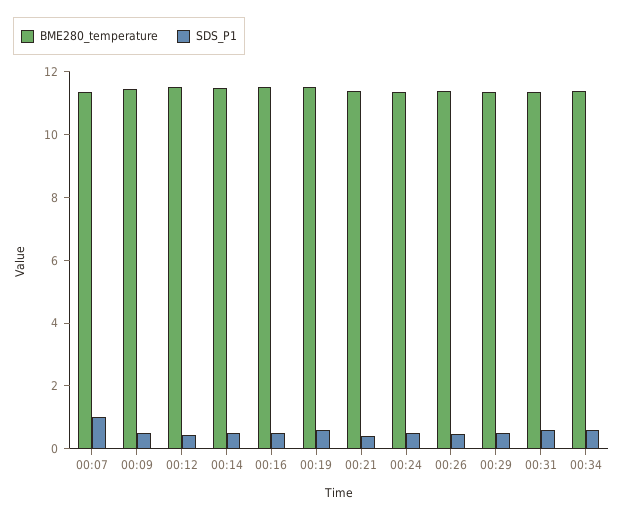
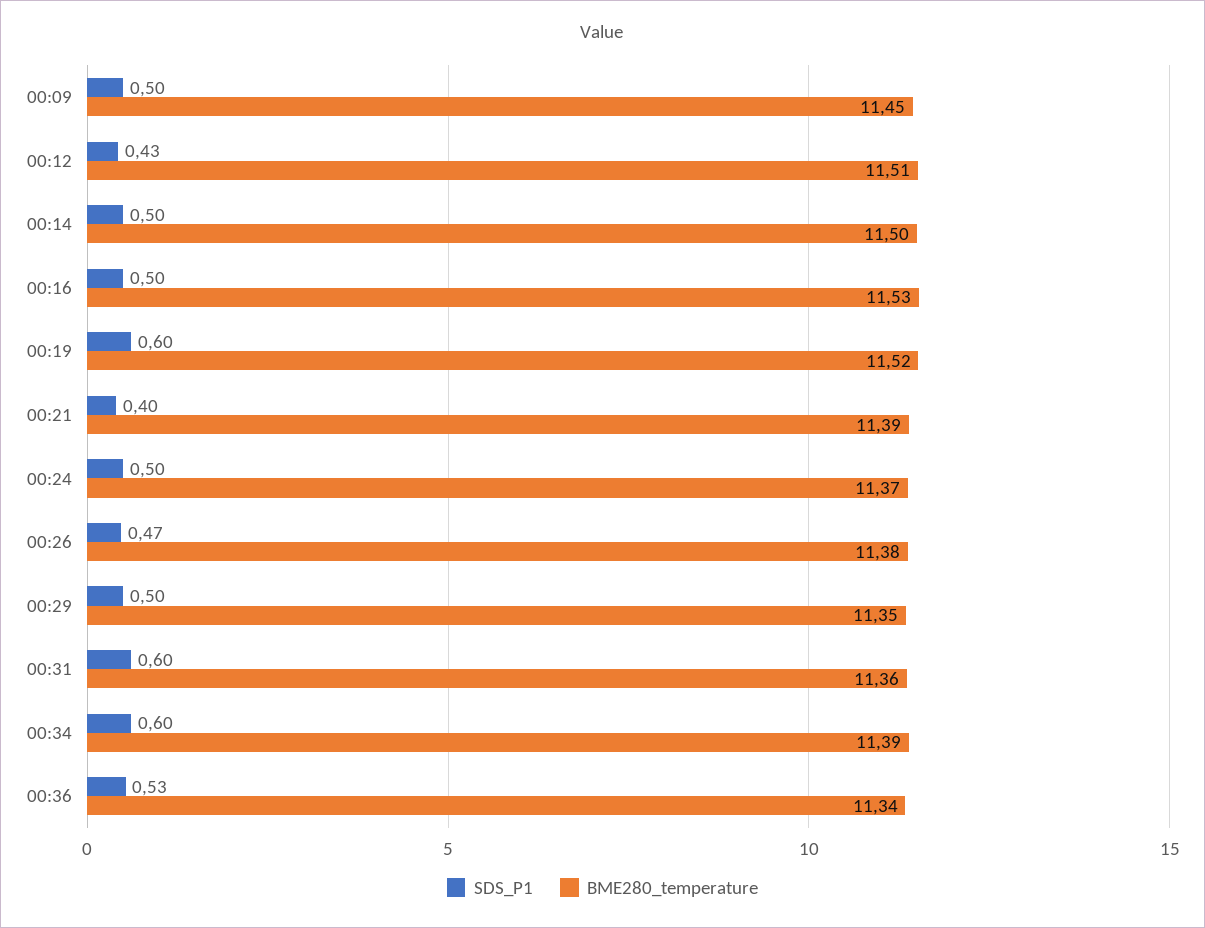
BME280_temperature, 00:07: 11.5 -> none
SDS_P1, 00:07: 1 -> none
SDS_P1, 00:36: none -> 0.53
BME280_temperature, 00:36: none -> 11.34

